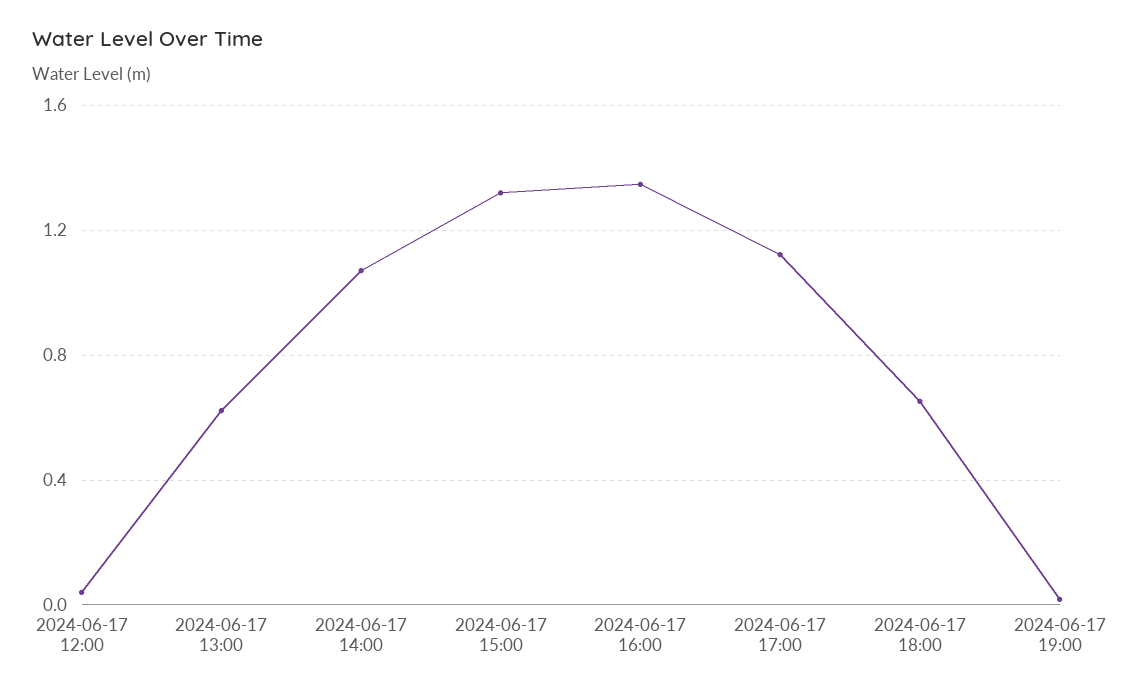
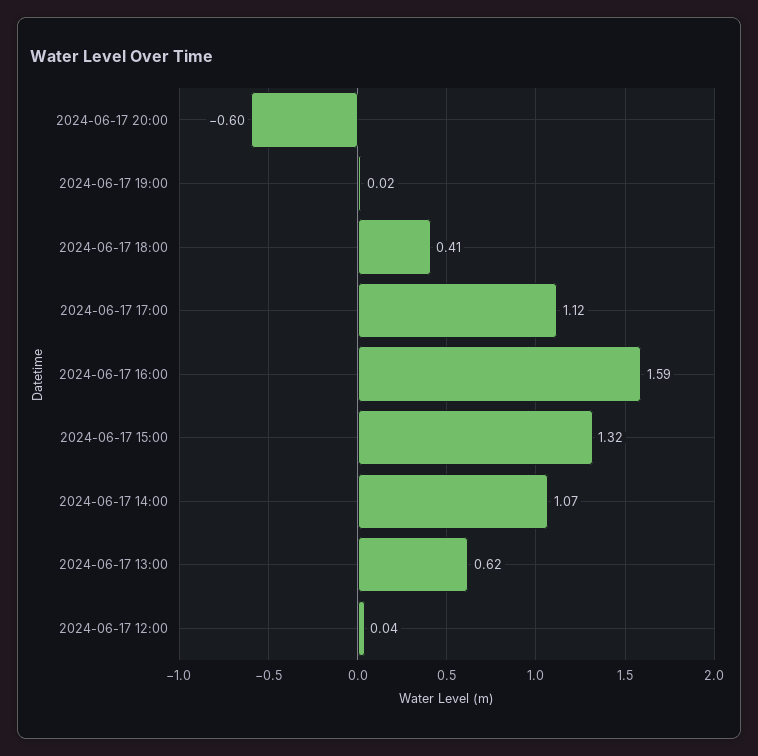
2024-06-17 16:00: 1.35 -> 1.59
2024-06-17 18:00: 0.65 -> 0.41
2024-06-17 20:00: none -> -0.6

